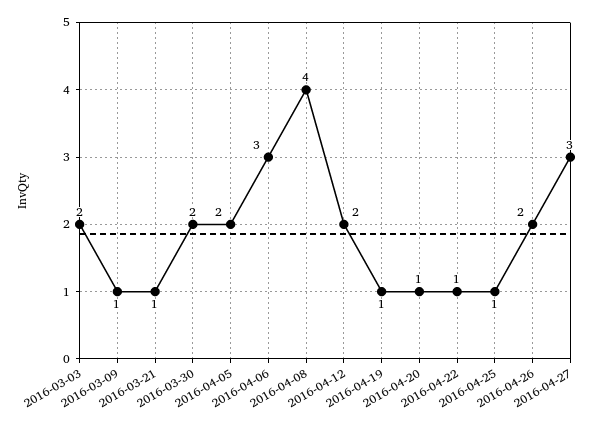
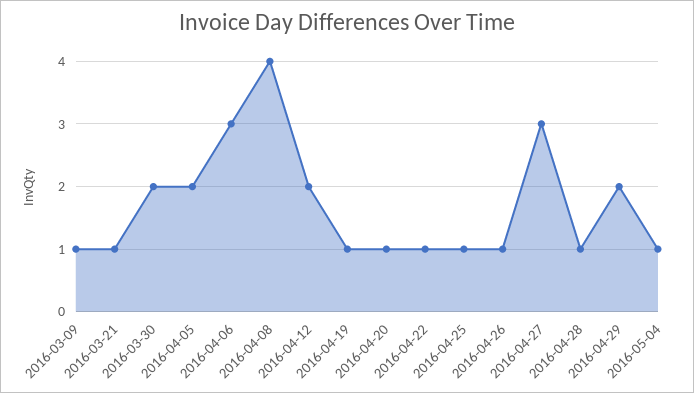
2016-03-03: 2 -> none
2016-04-26: 2 -> 1
2016-04-28: none -> 1
2016-04-29: none -> 2
2016-05-04: none -> 1

